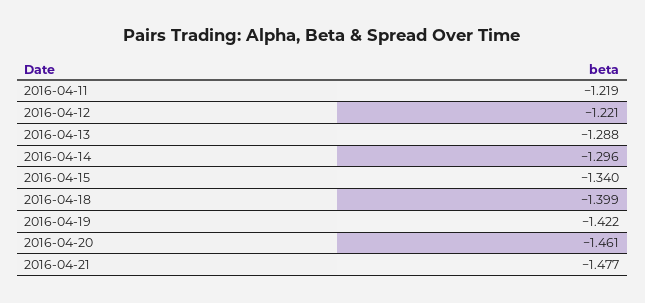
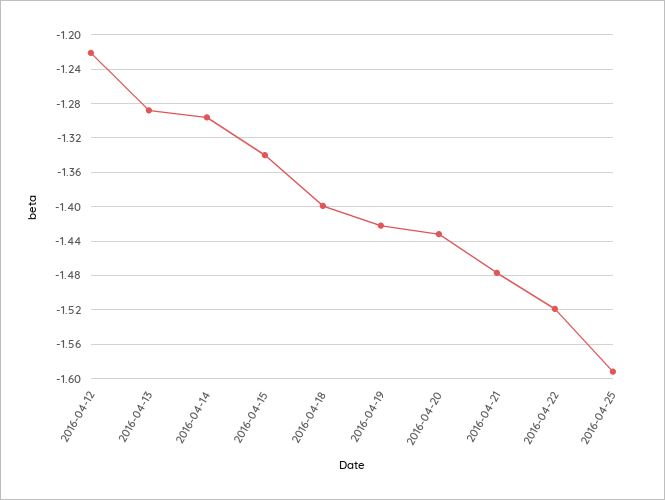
2016-04-11: -1.219 -> none
2016-04-20: -1.461 -> -1.43
2016-04-22: none -> -1.52
2016-04-25: none -> -1.59

